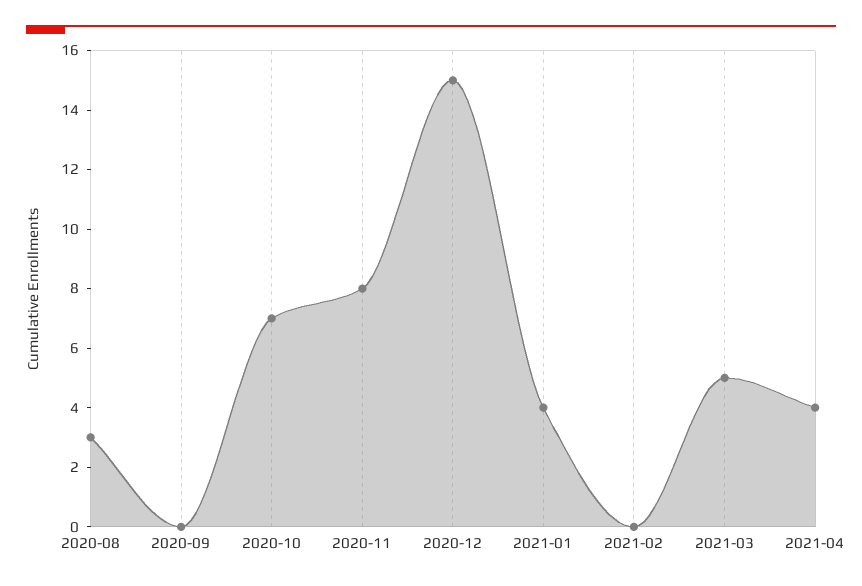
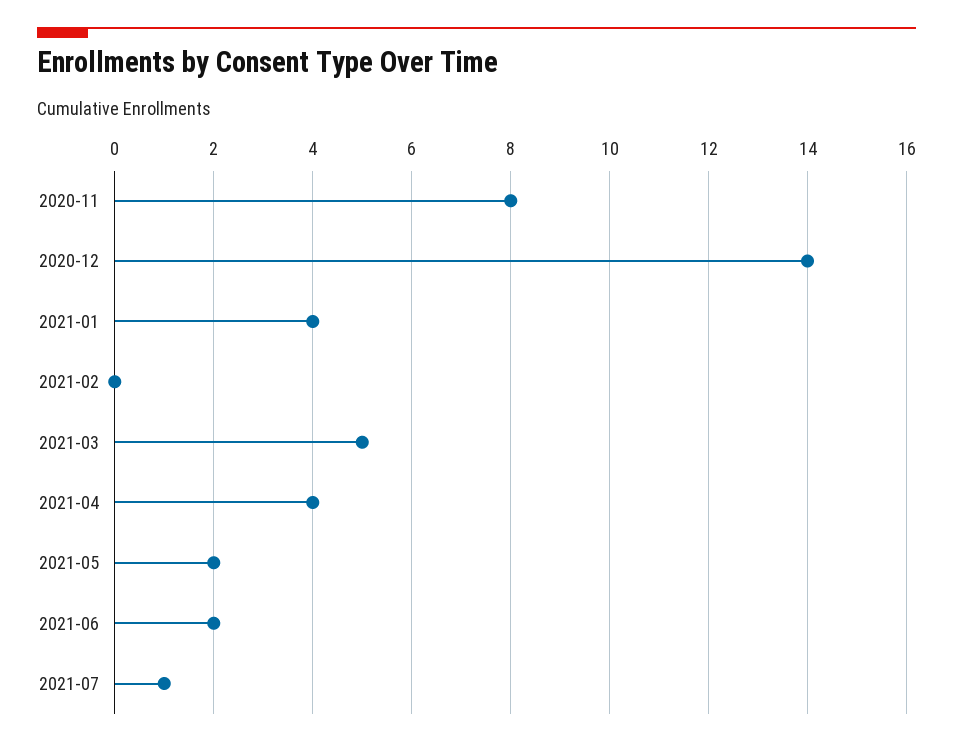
2020-08: 3 -> none
2020-09: 0 -> none
2020-10: 7 -> none
2020-12: 15 -> 14
2021-05: none -> 2
2021-06: none -> 2
2021-07: none -> 1

